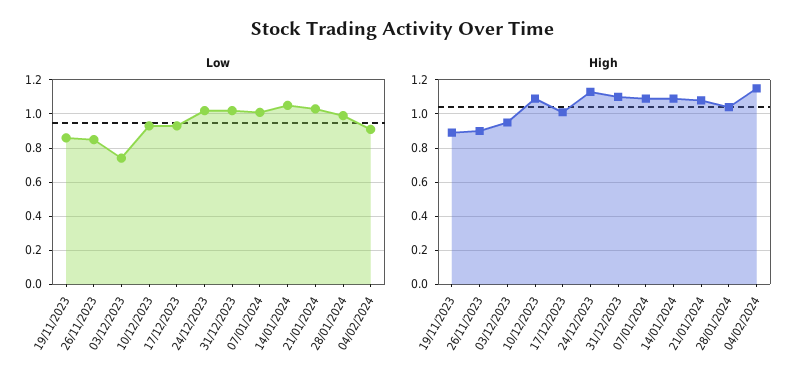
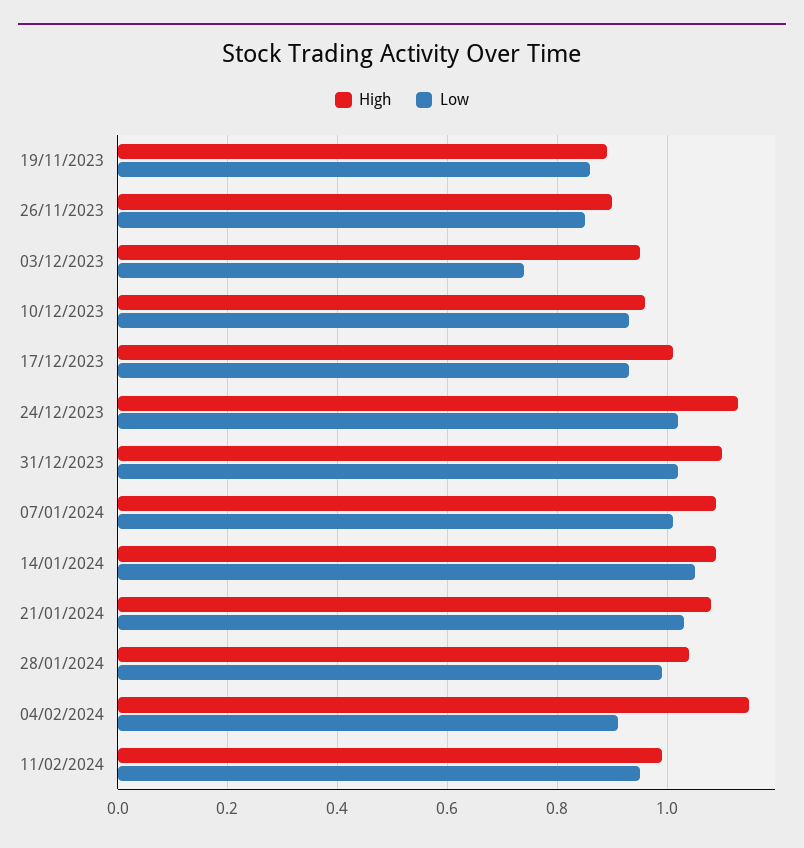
High, 10/12/2023: 1.1 -> 0.95
High, 11/02/2024: none -> 1
Low, 11/02/2024: none -> 0.95

